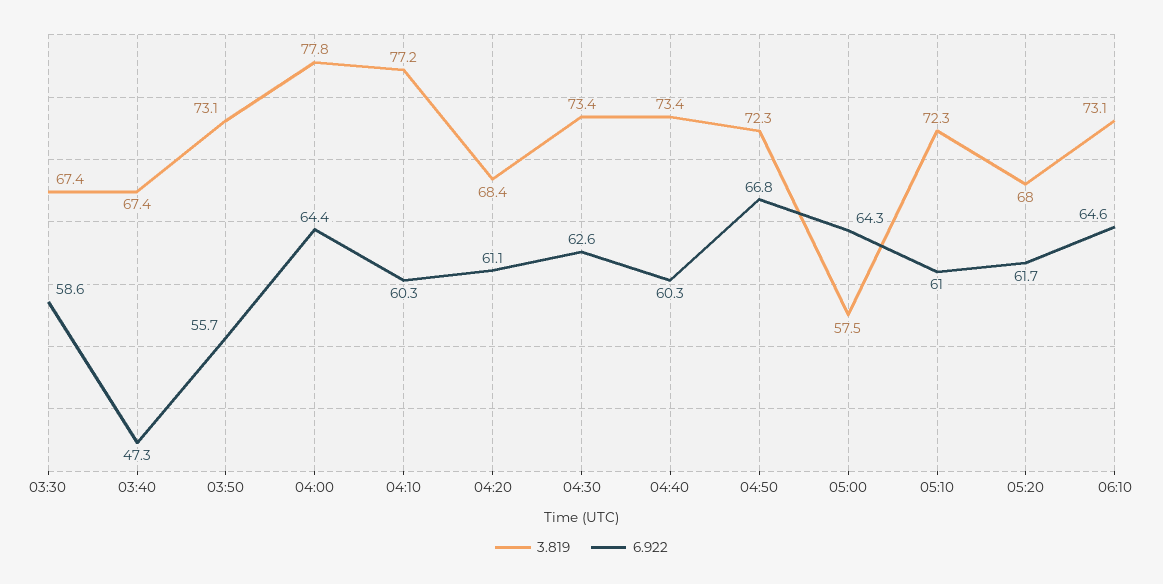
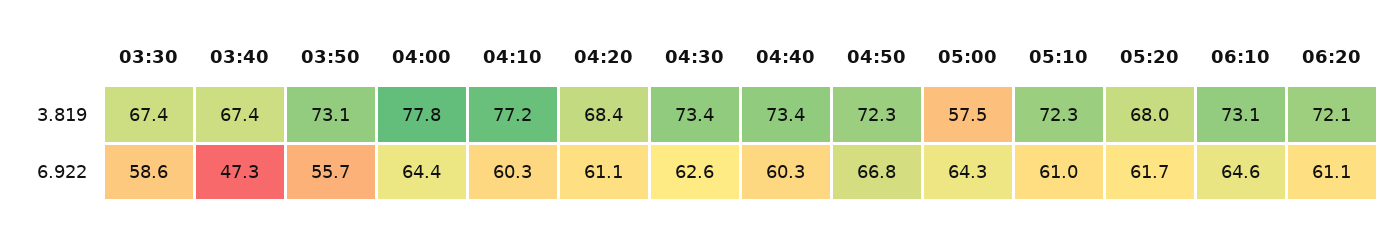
3.819, 06:20: none -> 72.1
6.922, 06:20: none -> 61.1

